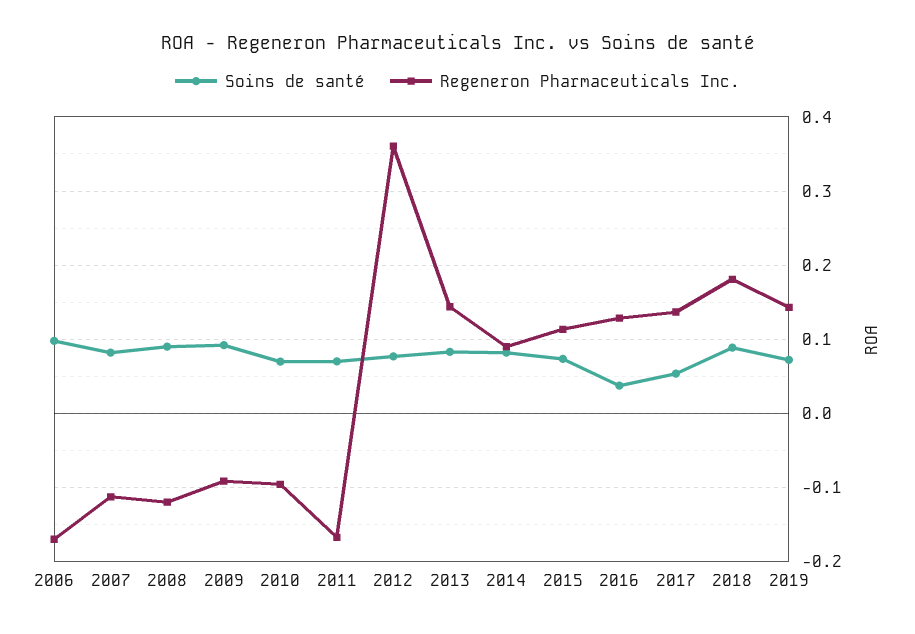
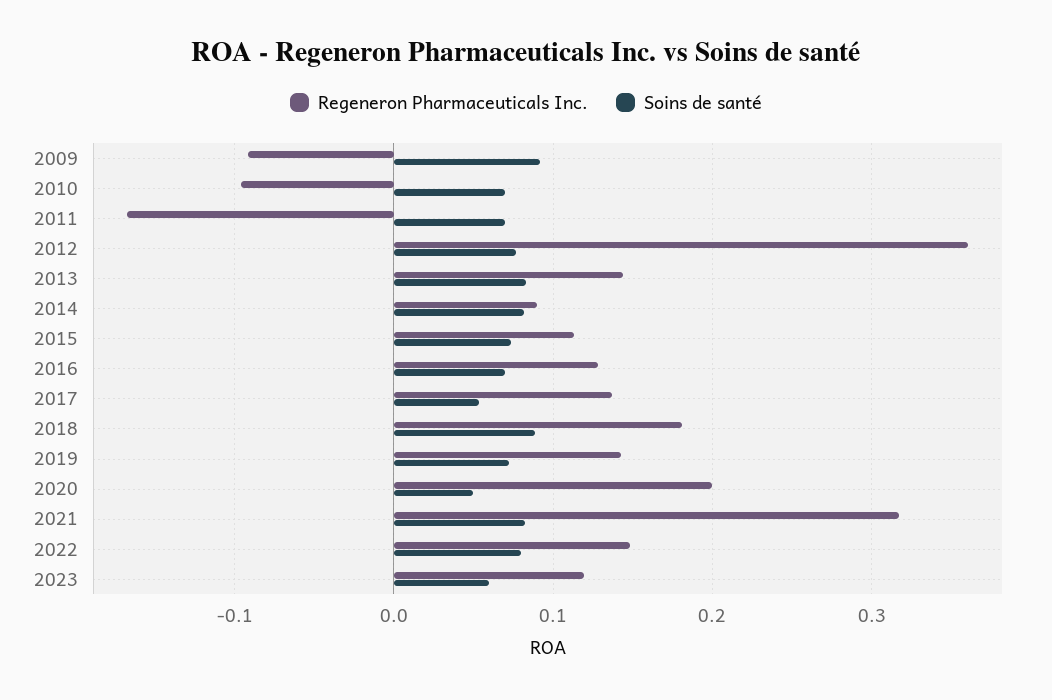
Soins de santé, 2006: 0.1 -> none
Regeneron Pharmaceuticals Inc., 2006: -0.17 -> none
Soins de santé, 2007: 0.08 -> none
Regeneron Pharmaceuticals Inc., 2007: -0.11 -> none
Soins de santé, 2008: 0.09 -> none
Regeneron Pharmaceuticals Inc., 2008: -0.12 -> none
Soins de santé, 2016: 0.04 -> 0.07
Regeneron Pharmaceuticals Inc., 2020: none -> 0.2
Soins de santé, 2020: none -> 0.05
Regeneron Pharmaceuticals Inc., 2021: none -> 0.32
Soins de santé, 2021: none -> 0.08
Regeneron Pharmaceuticals Inc., 2022: none -> 0.15
Soins de santé, 2022: none -> 0.08
Regeneron Pharmaceuticals Inc., 2023: none -> 0.12
Soins de santé, 2023: none -> 0.06

